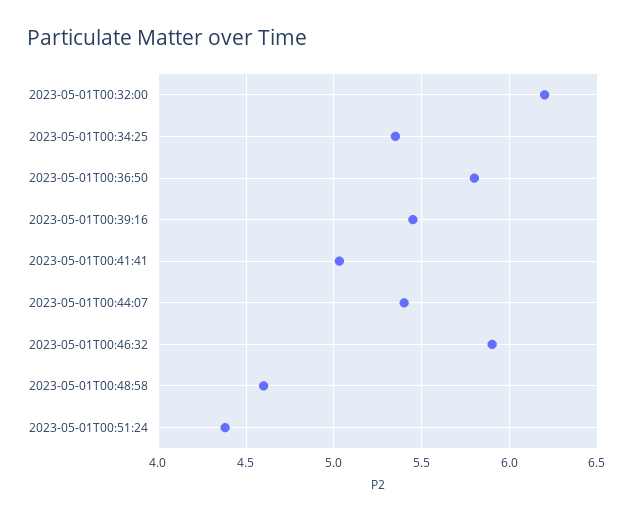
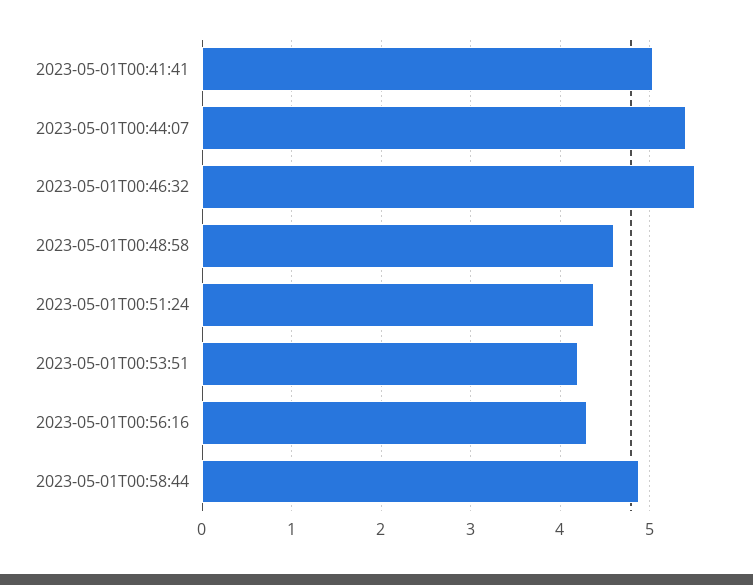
2023-05-01T00:32:00: 6.2 -> none
2023-05-01T00:34:25: 5.35 -> none
2023-05-01T00:36:50: 5.8 -> none
2023-05-01T00:39:16: 5.45 -> none
2023-05-01T00:46:32: 5.9 -> 5.5
2023-05-01T00:53:51: none -> 4.2
2023-05-01T00:56:16: none -> 4.3
2023-05-01T00:58:44: none -> 4.9

